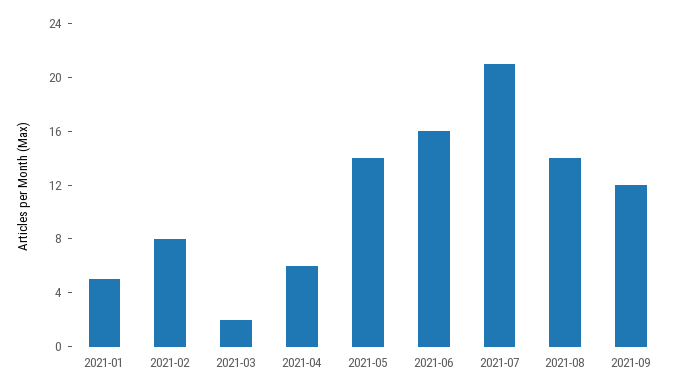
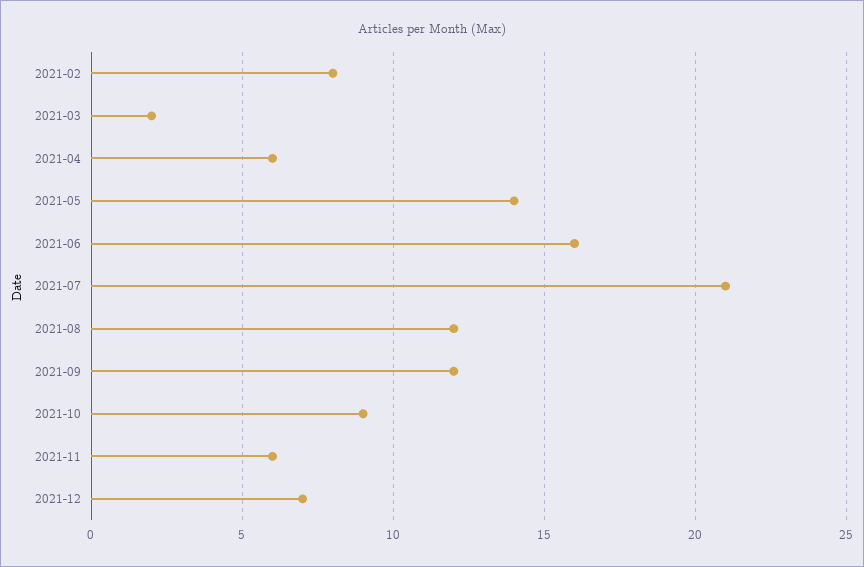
2021-01: 5 -> none
2021-08: 14 -> 12
2021-10: none -> 9
2021-11: none -> 6
2021-12: none -> 7

